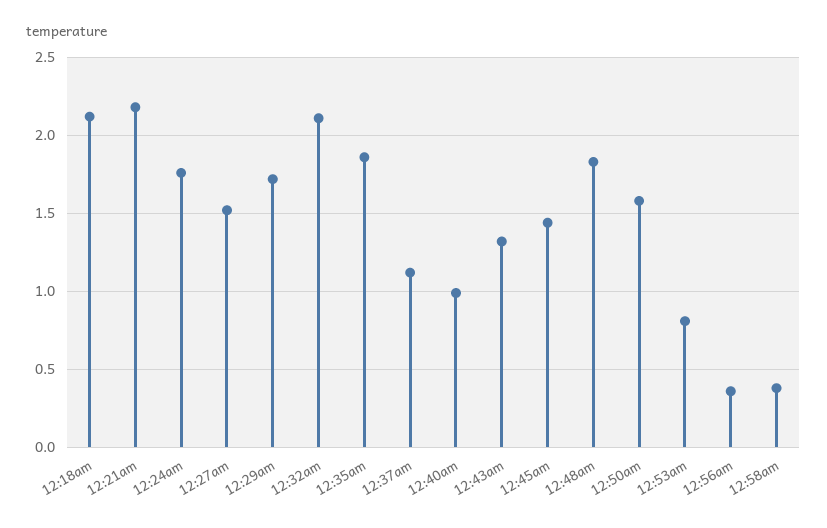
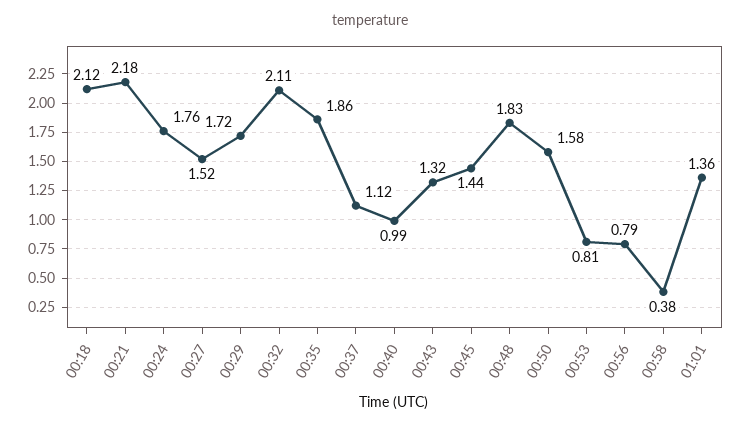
12:56am: 0.35 -> 0.79
01:01: none -> 1.36

